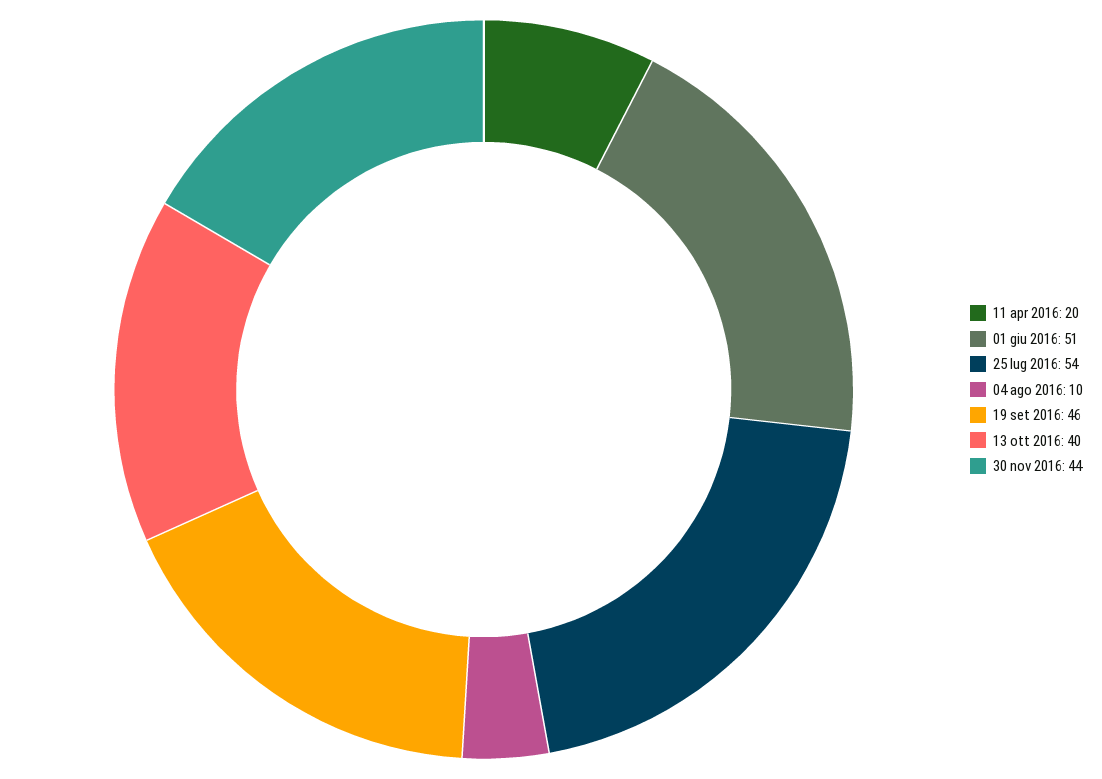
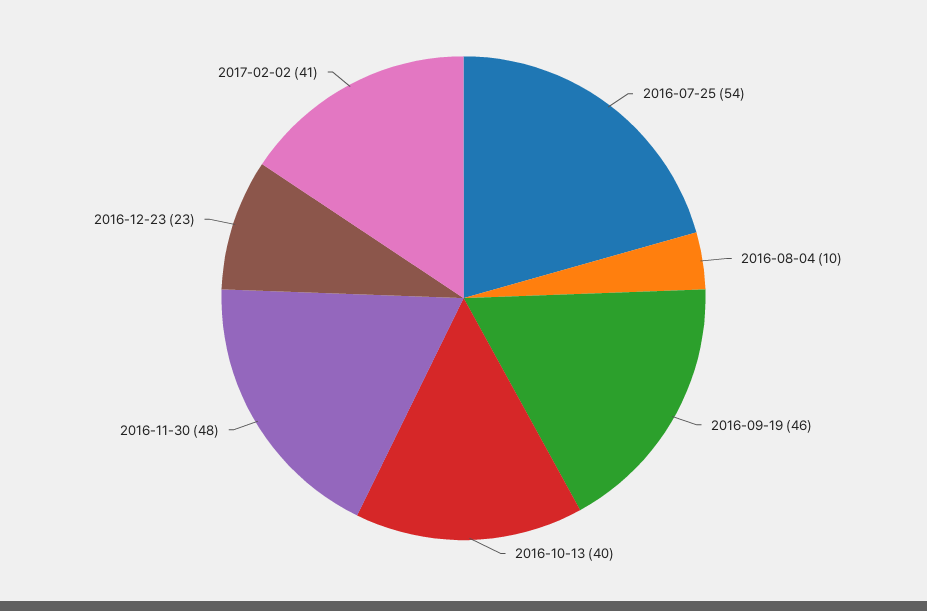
11 apr 2016: 20 -> none
01 giu 2016: 51 -> none
30 nov 2016: 44 -> 48
2016-12-23: none -> 23
2017-02-02: none -> 41

